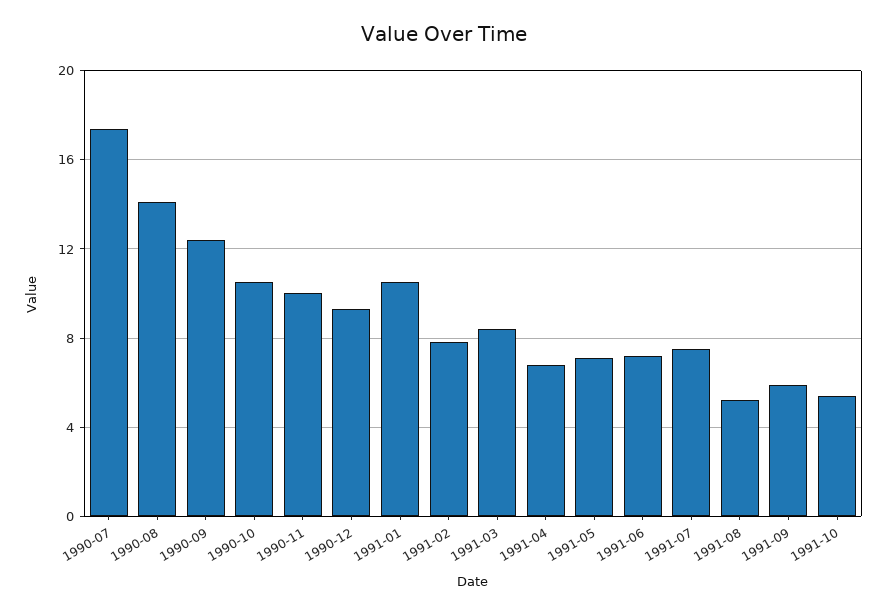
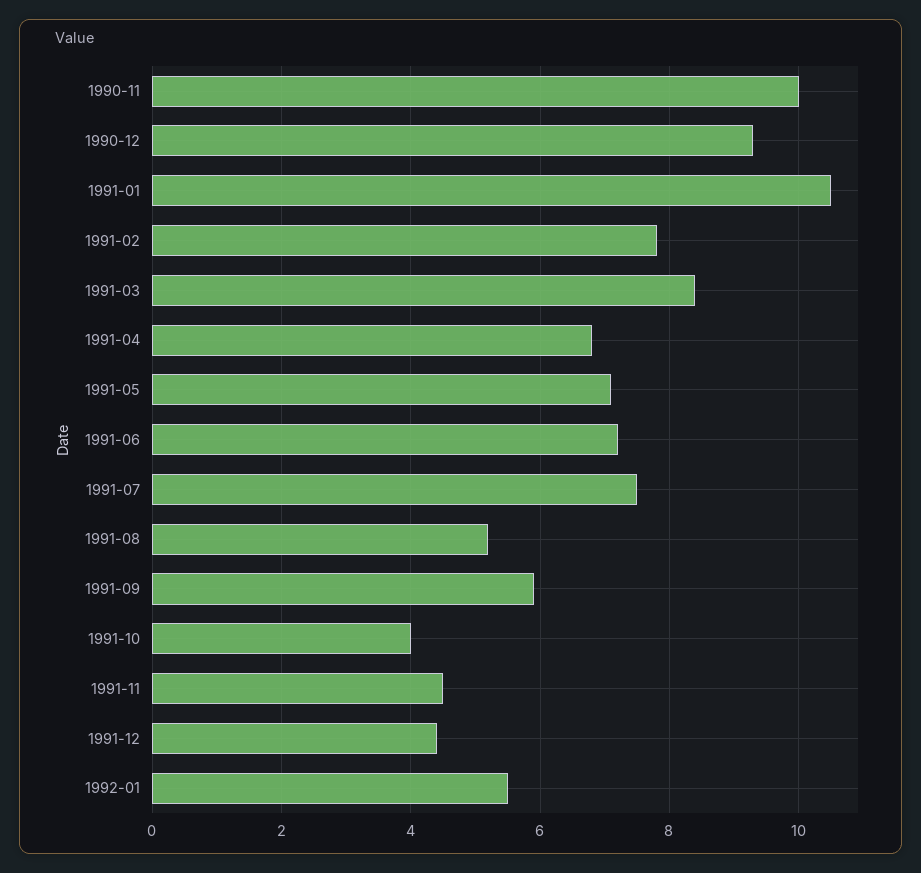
1990-07: 17.5 -> none
1990-08: 14 -> none
1990-09: 12.5 -> none
1990-10: 10.5 -> none
1991-10: 5.5 -> 4
1991-11: none -> 4.5
1991-12: none -> 4.5
1992-01: none -> 5.5

